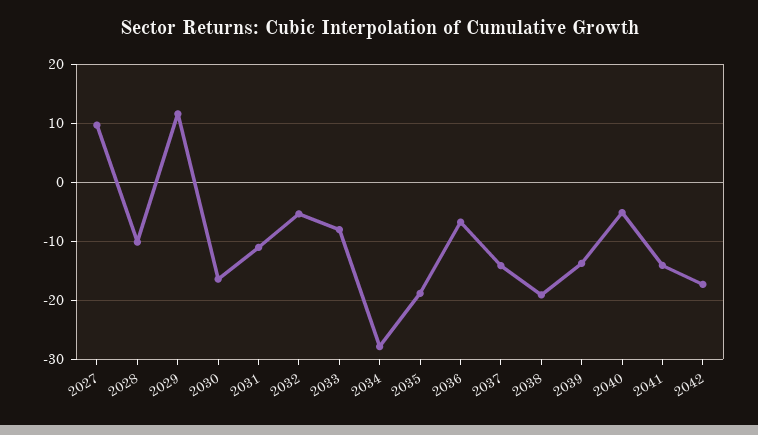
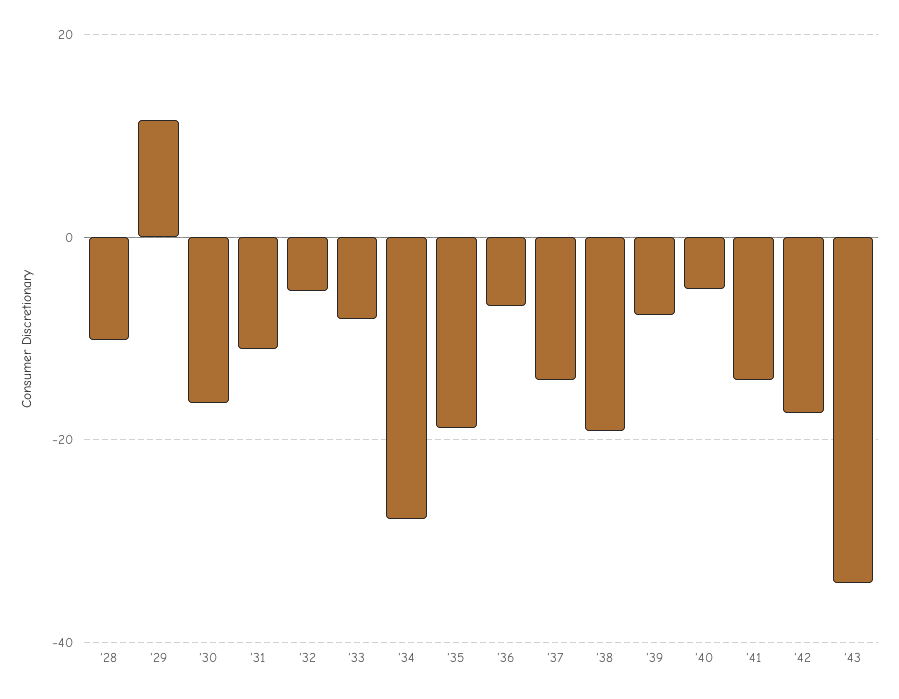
2027: 10 -> none
2039: -14 -> -8
'43: none -> -34

